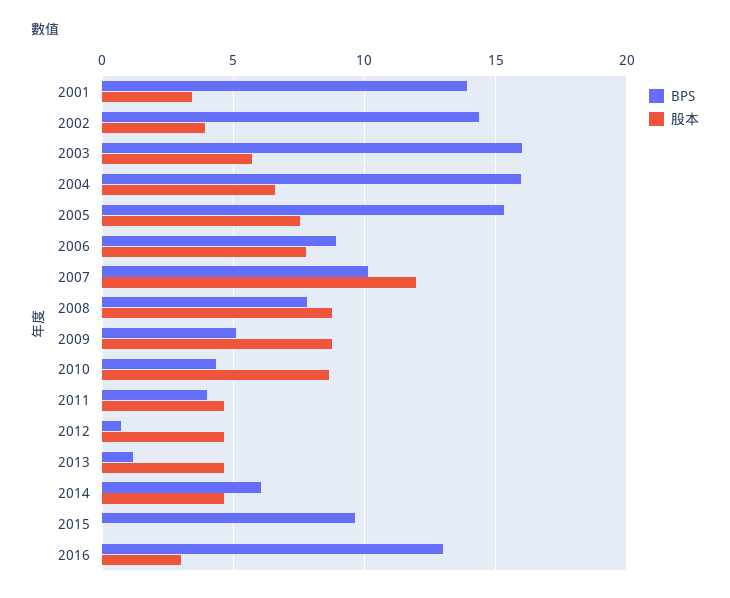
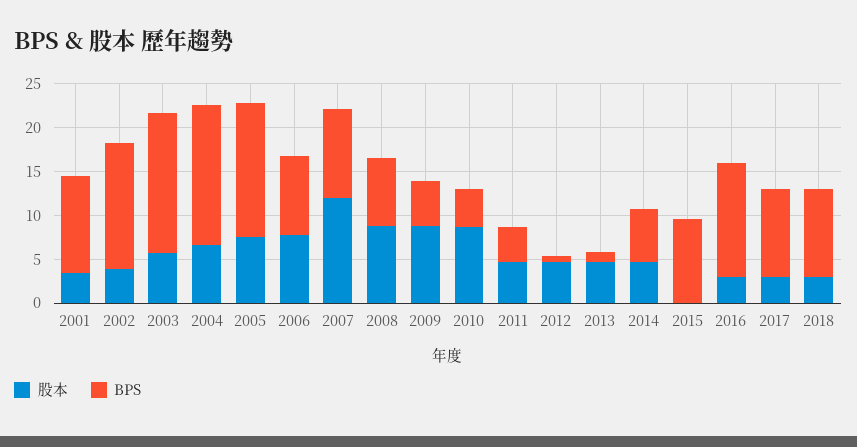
BPS, 2001: 14 -> 11
股本, 2017: none -> 3
BPS, 2017: none -> 10
股本, 2018: none -> 3
BPS, 2018: none -> 10

